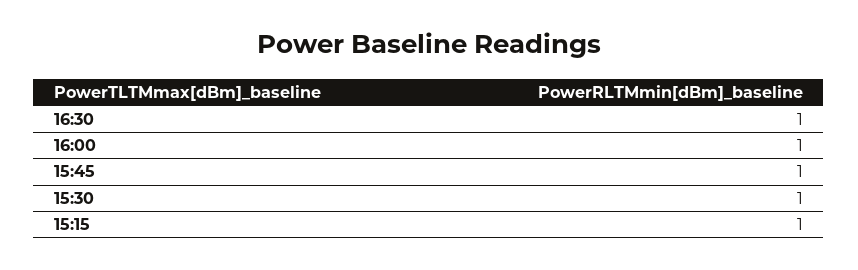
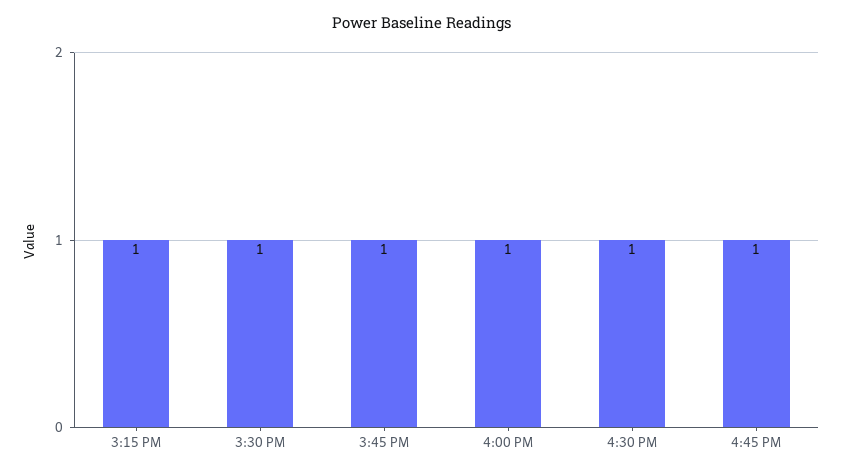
4:45 PM: none -> 1

